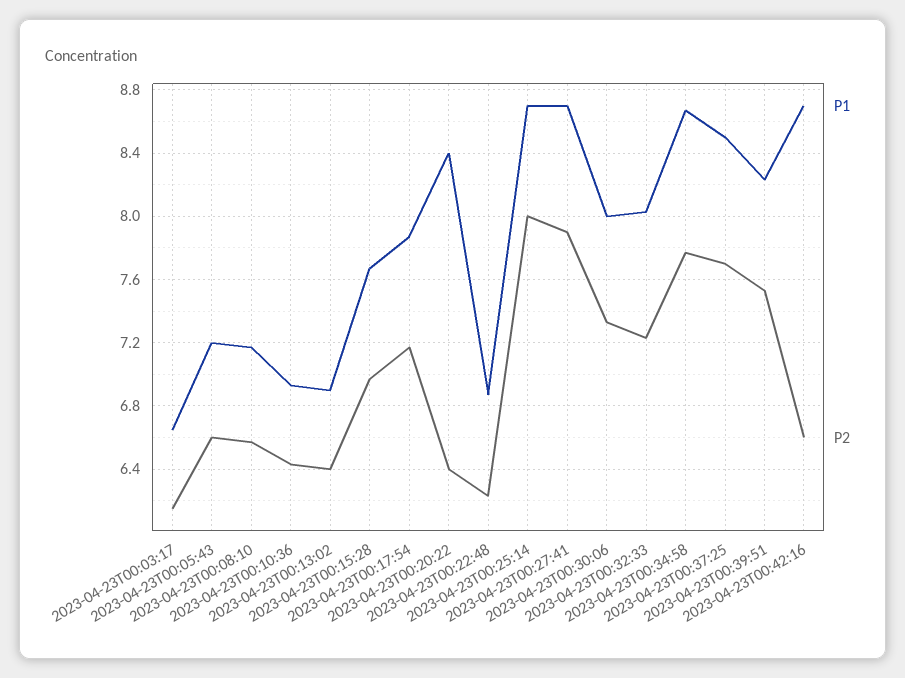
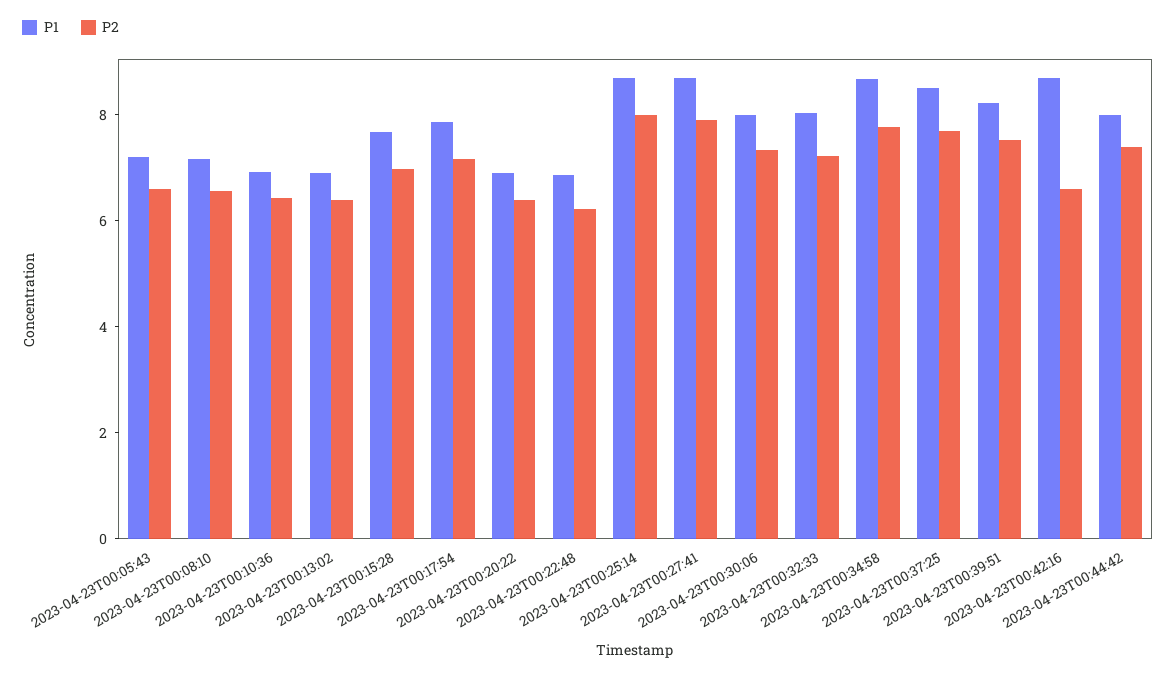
P1, 2023-04-23T00:03:17: 6.65 -> none
P2, 2023-04-23T00:03:17: 6.15 -> none
P1, 2023-04-23T00:20:22: 8.4 -> 7
P1, 2023-04-23T00:44:42: none -> 8
P2, 2023-04-23T00:44:42: none -> 7.5

